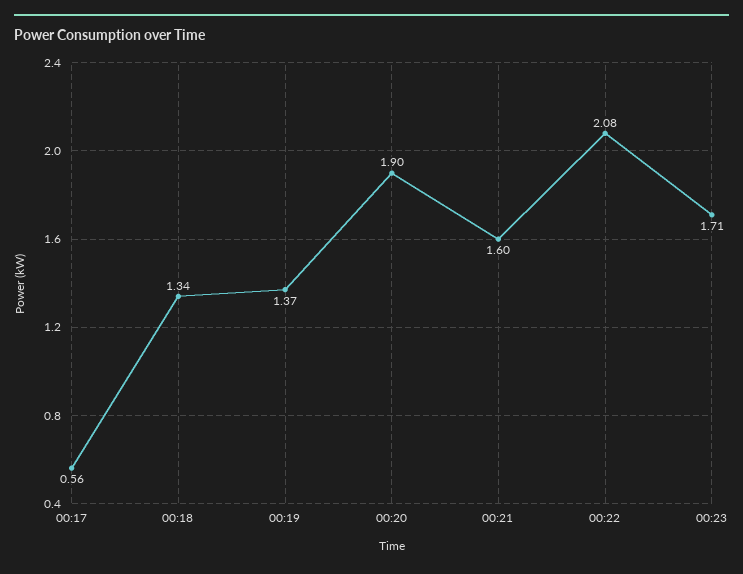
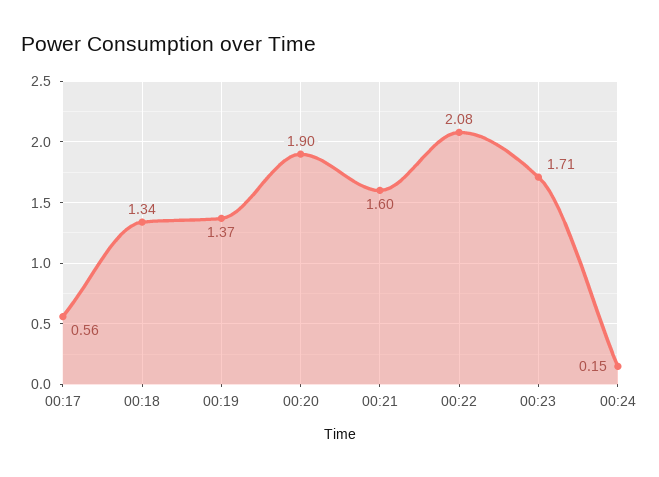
00:24: none -> 0.15

